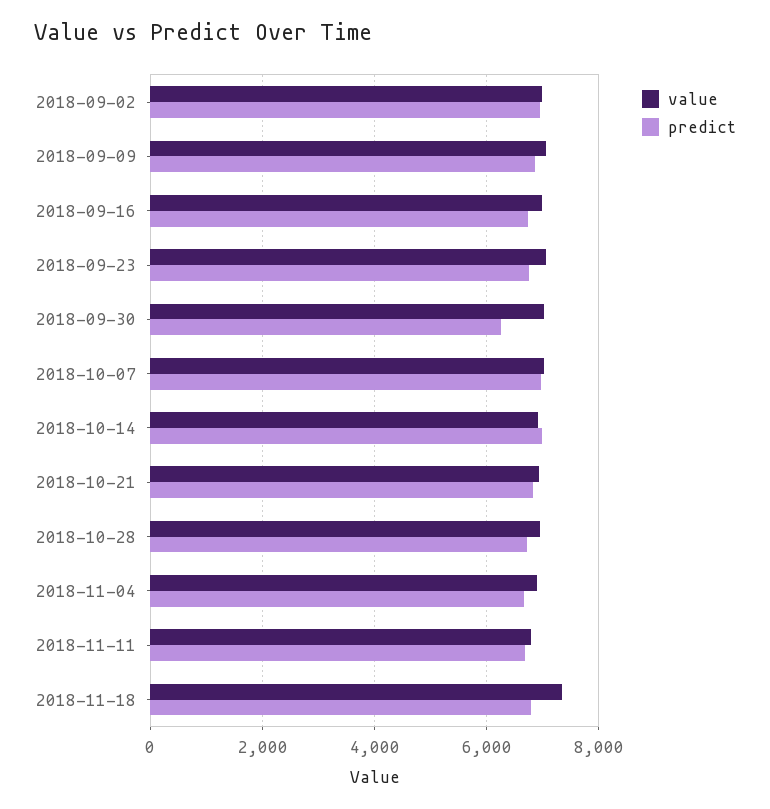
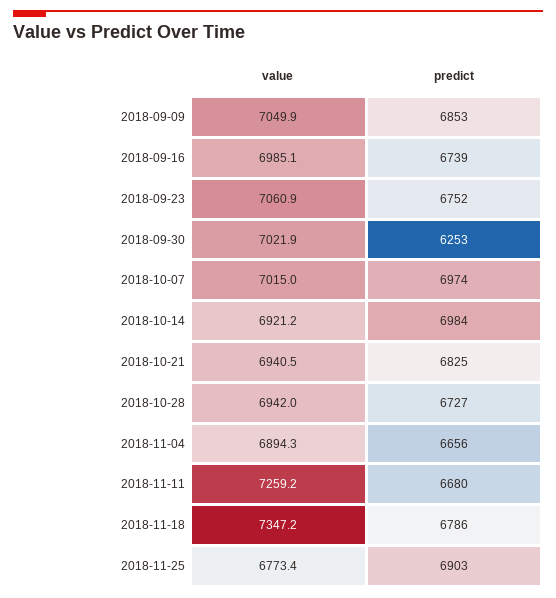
value, 2018-09-02: 7000 -> none
predict, 2018-09-02: 7000 -> none
value, 2018-11-11: 6800 -> 7259.2
value, 2018-11-25: none -> 6773.4
predict, 2018-11-25: none -> 6903

